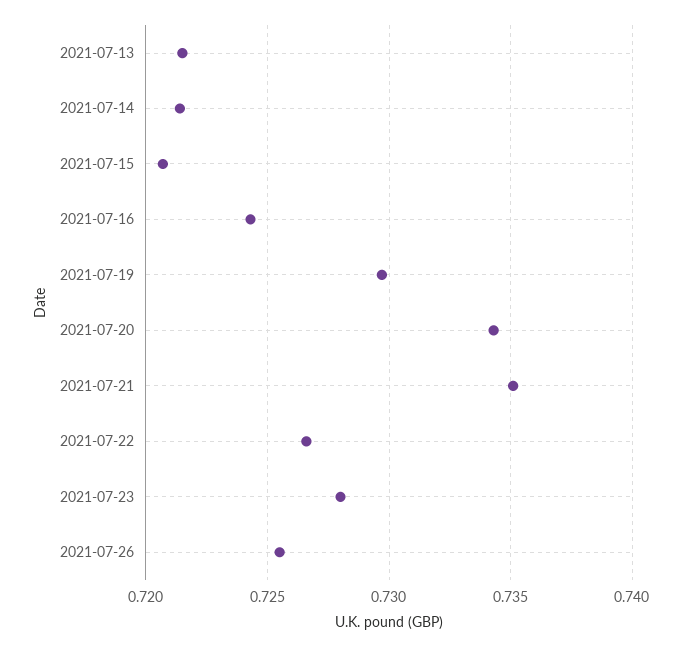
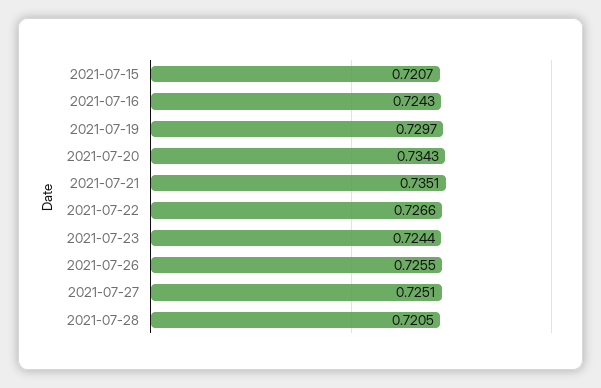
2021-07-13: 0.7215 -> none
2021-07-14: 0.7215 -> none
2021-07-23: 0.728 -> 0.7244
2021-07-27: none -> 0.7251
2021-07-28: none -> 0.7205

